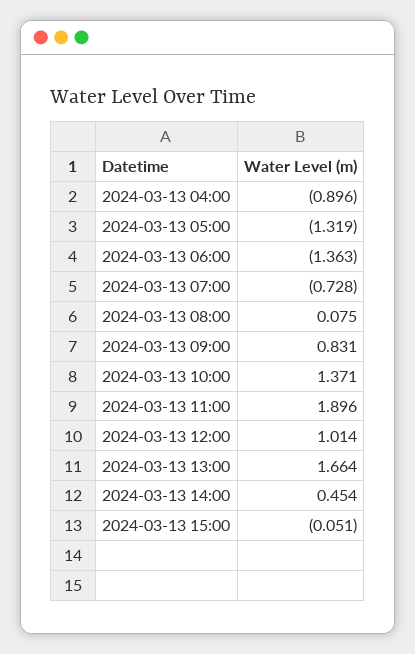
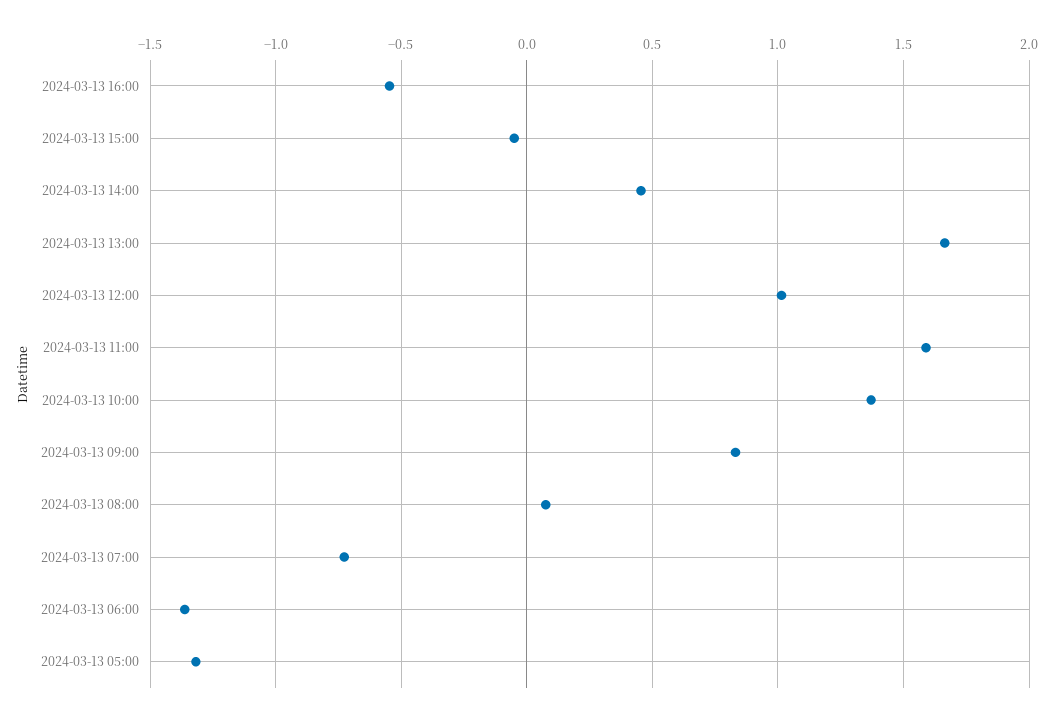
2024-03-13 04:00: -0.896 -> none
2024-03-13 11:00: 1.896 -> 1.6
2024-03-13 16:00: none -> -0.55

